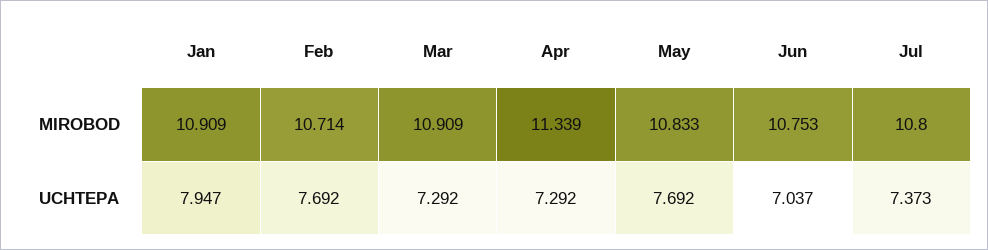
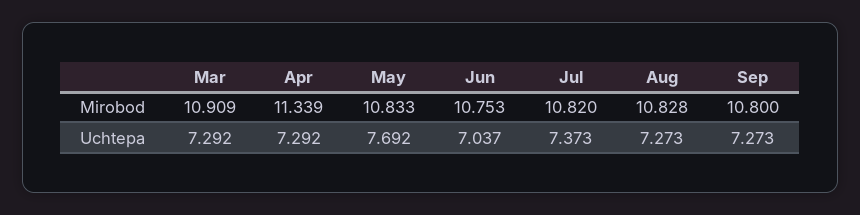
Jan, MIROBOD: 10.909 -> none
Feb, MIROBOD: 10.714 -> none
Jul, MIROBOD: 10.8 -> 10.82
Jan, UCHTEPA: 7.947 -> none
Feb, UCHTEPA: 7.692 -> none
Aug, MIROBOD: none -> 10.828
Sep, MIROBOD: none -> 10.8
Aug, UCHTEPA: none -> 7.273
Sep, UCHTEPA: none -> 7.273

